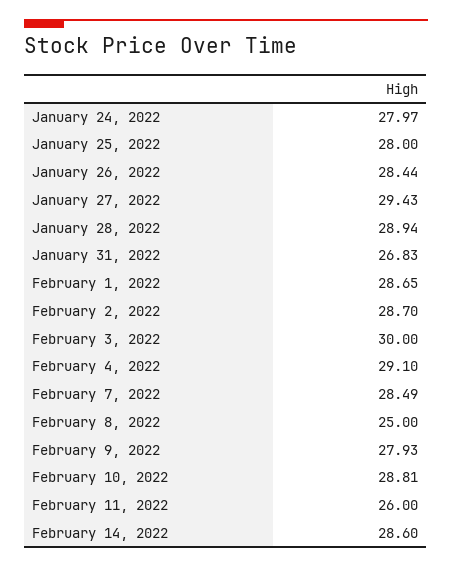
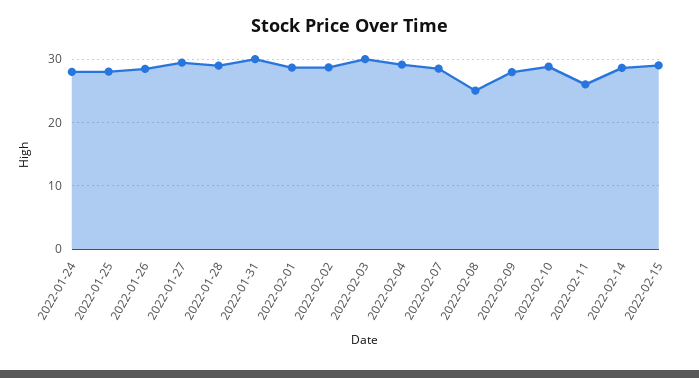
January 31, 2022: 26.83 -> 30
2022-02-15: none -> 29

